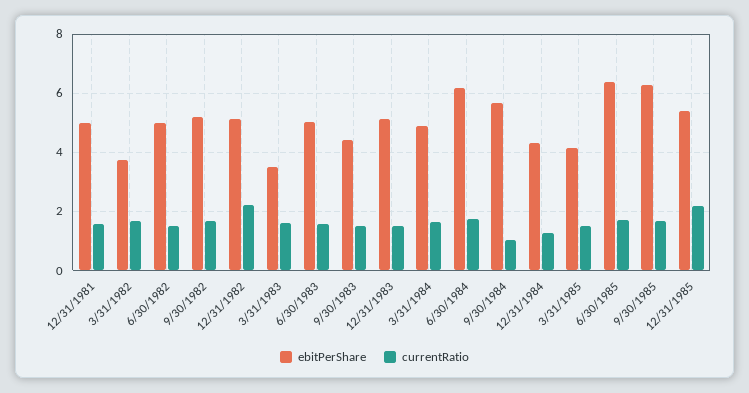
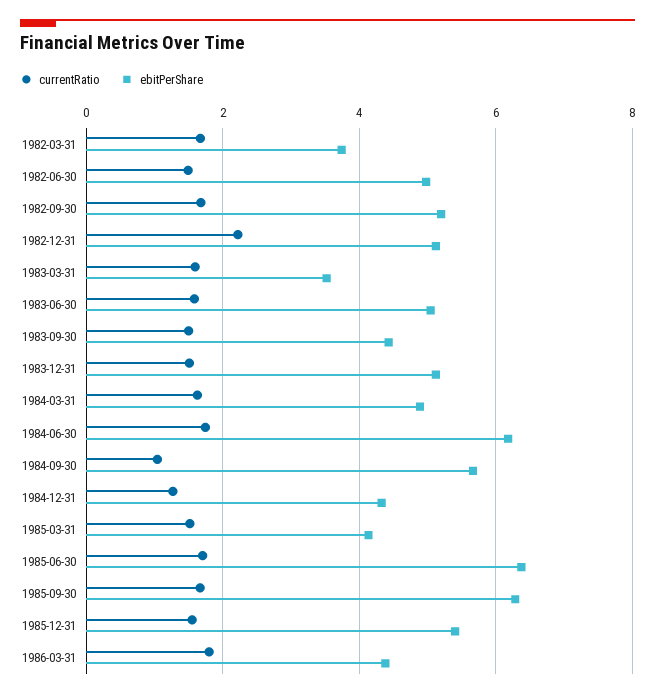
ebitPerShare, 12/31/1981: 5 -> none
currentRatio, 12/31/1981: 1.5 -> none
currentRatio, 12/31/1985: 2.25 -> 1.6
currentRatio, 1986-03-31: none -> 1.8
ebitPerShare, 1986-03-31: none -> 4.4

